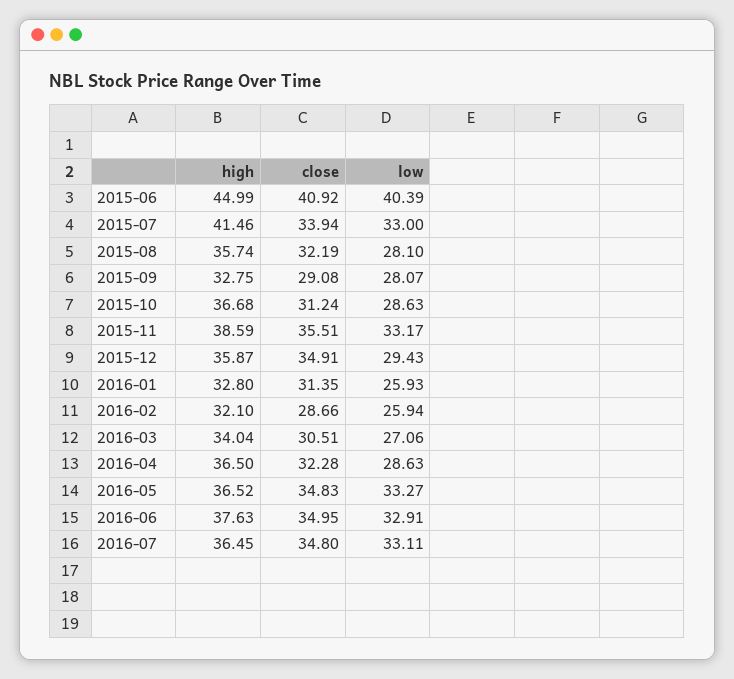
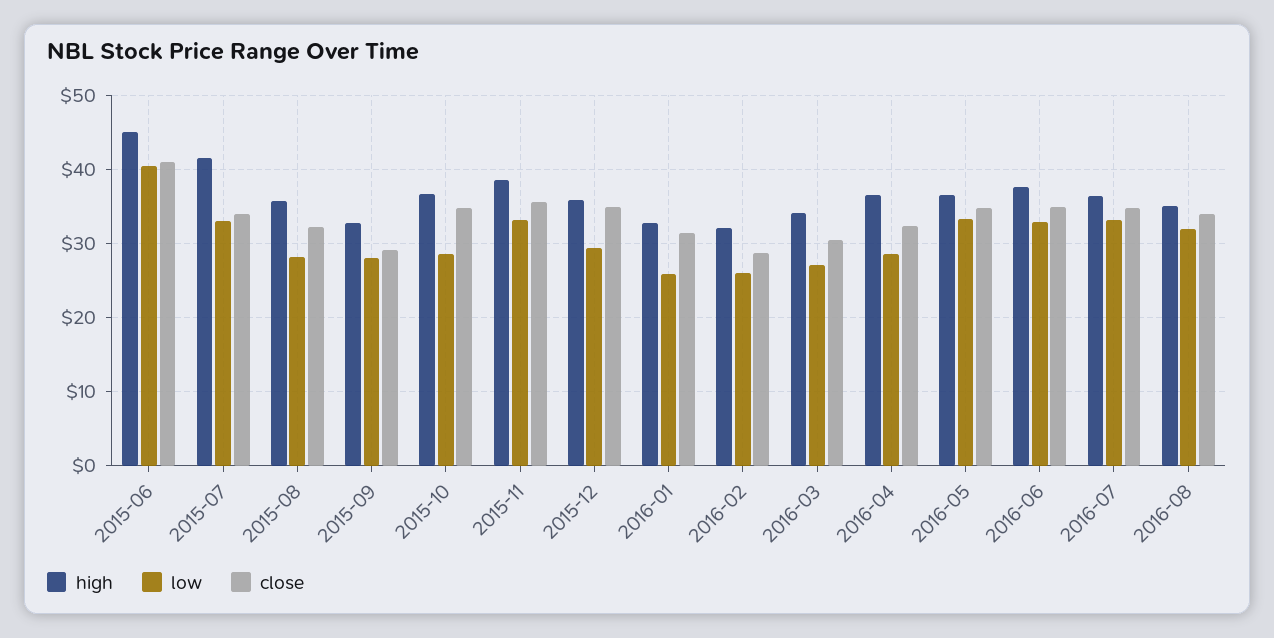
close, 2015-10: 31.24 -> 35
high, 2016-08: none -> 35
low, 2016-08: none -> 32
close, 2016-08: none -> 34

